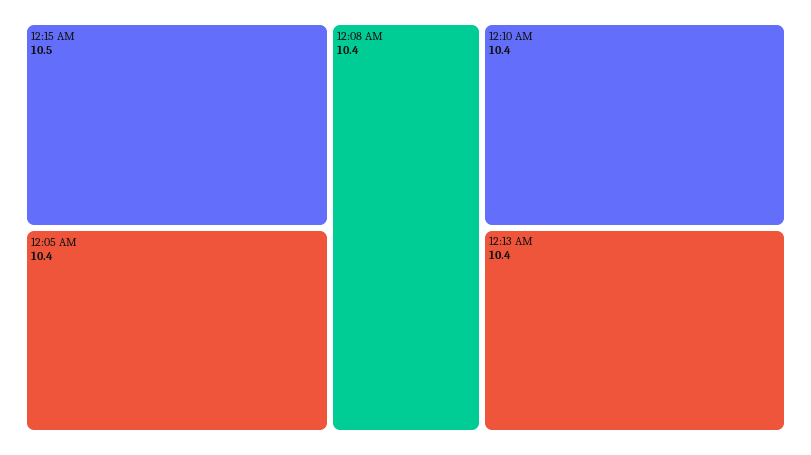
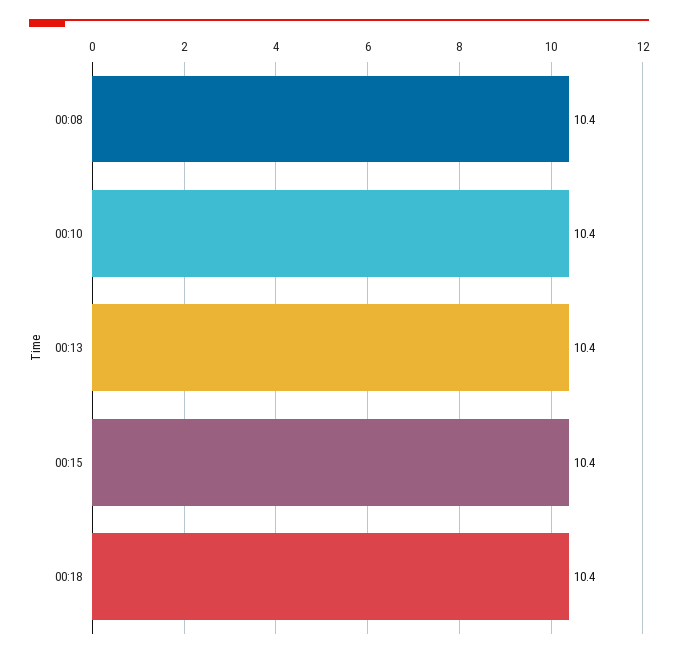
12:15 AM: 10.5 -> 10.4
12:05 AM: 10.4 -> none
00:18: none -> 10.4

